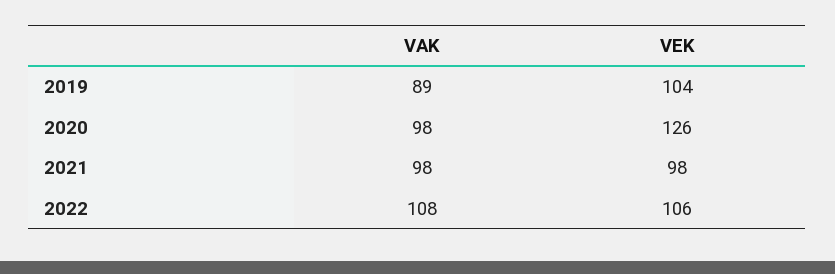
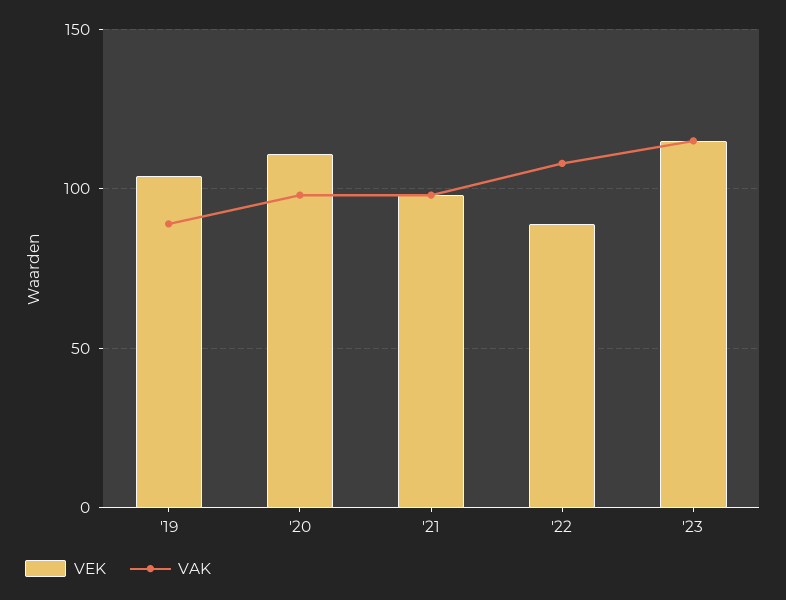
VEK, 2020: 126 -> 110
VEK, 2022: 106 -> 90
VEK, '23: none -> 115
VAK, '23: none -> 115

